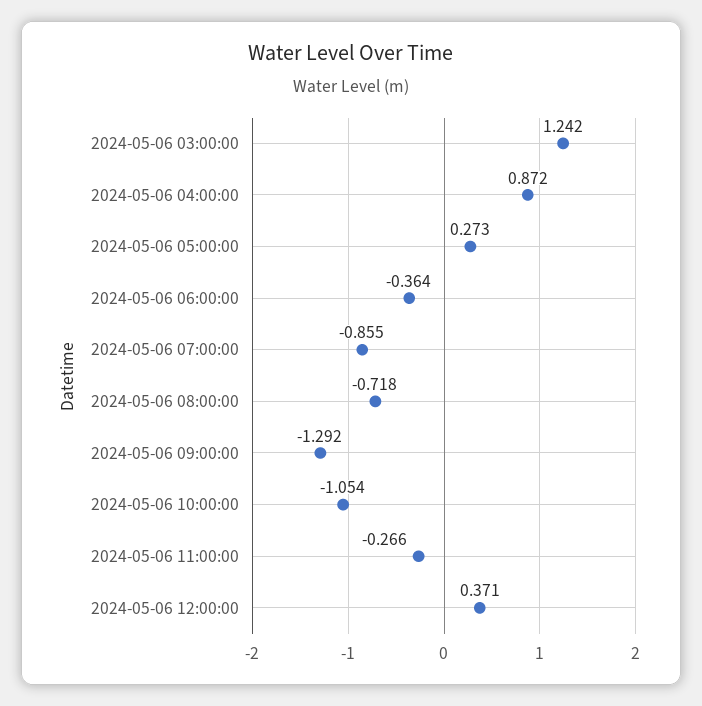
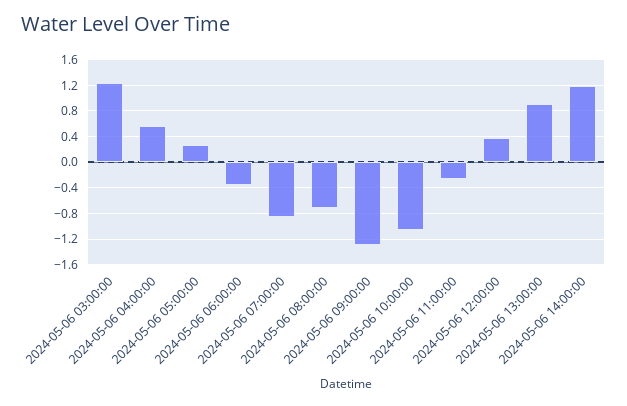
2024-05-06 04:00:00: 0.872 -> 0.6
2024-05-06 13:00:00: none -> 0.9
2024-05-06 14:00:00: none -> 1.2

